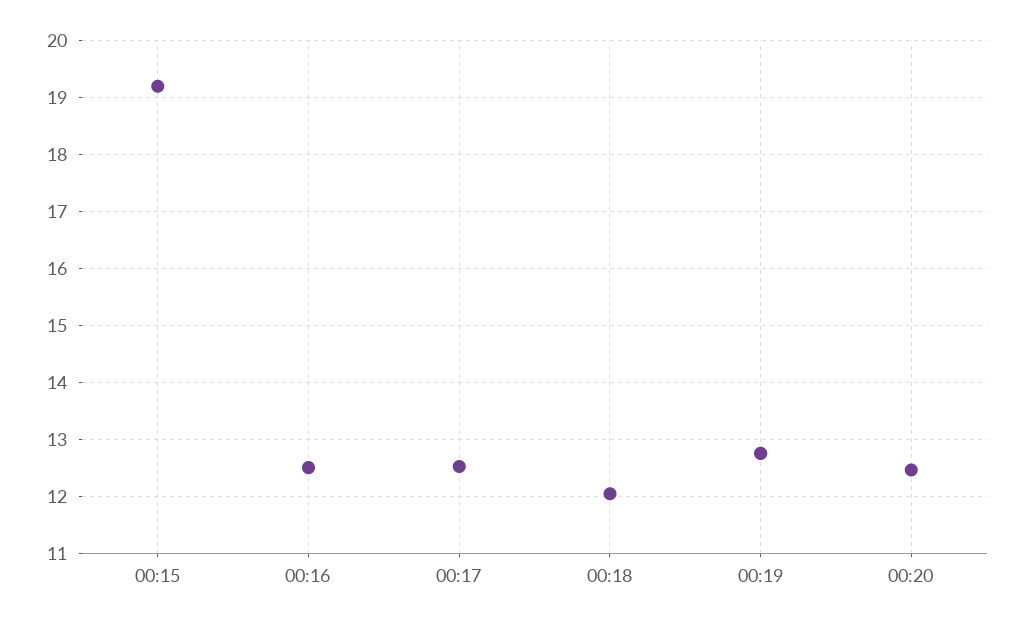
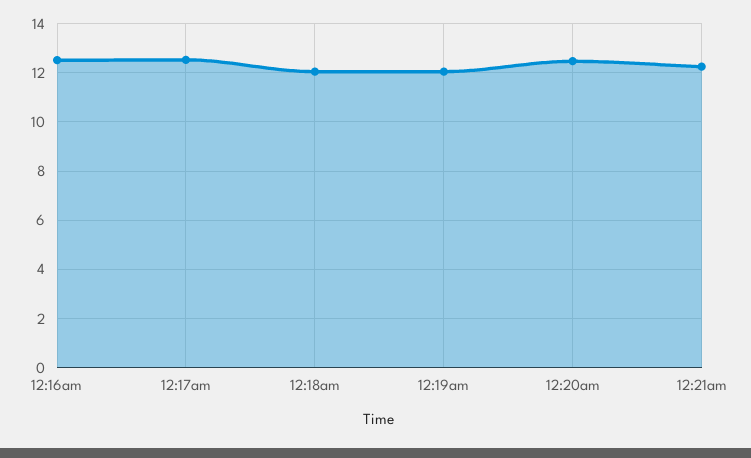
00:15: 19.2 -> none
00:19: 12.8 -> 12
12:21am: none -> 12.25

